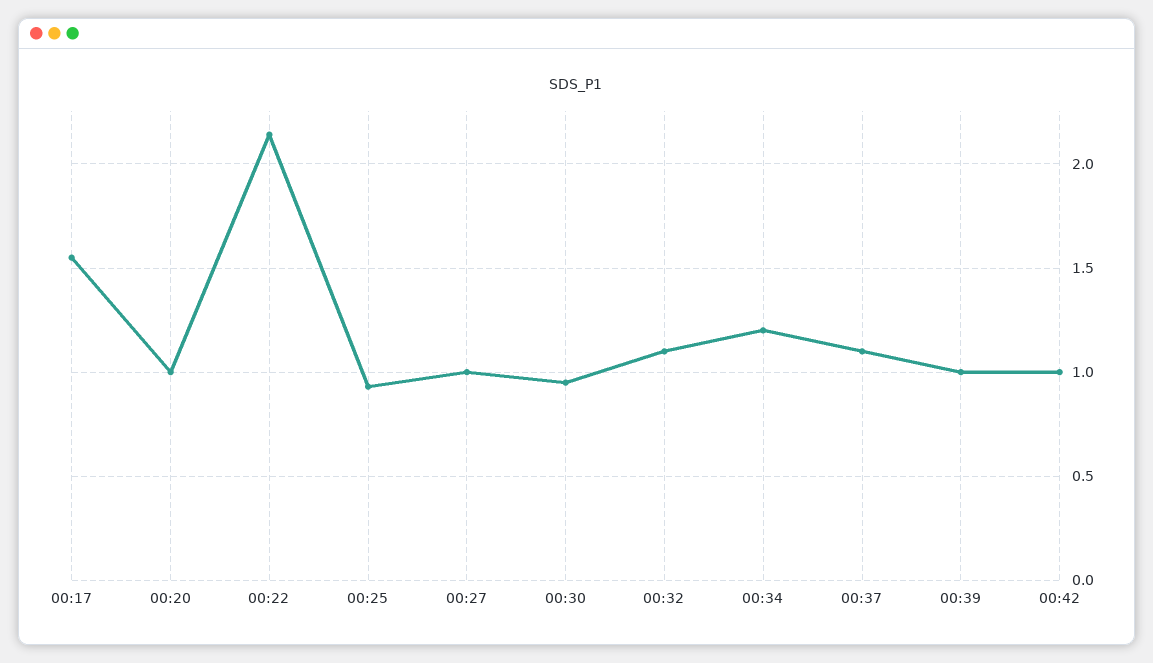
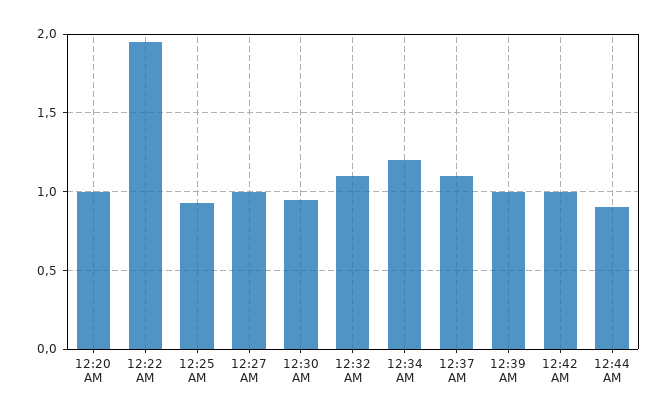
00:17: 1.55 -> none
00:22: 2.15 -> 1.95
12:44 AM: none -> 0.9

